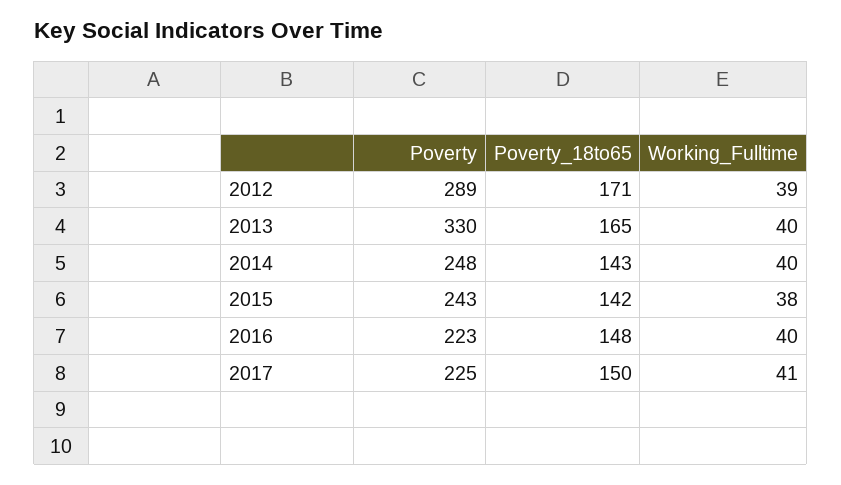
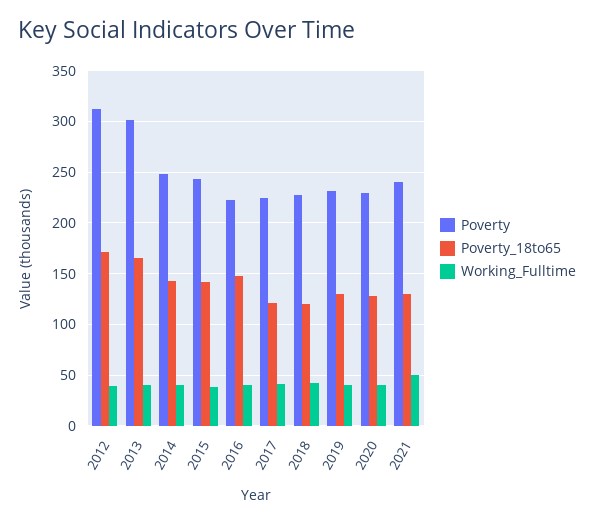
Poverty, 2012: 289 -> 310
Poverty, 2013: 330 -> 300
Poverty_18to65, 2017: 150 -> 120
Poverty, 2018: none -> 230
Poverty_18to65, 2018: none -> 120
Working_Fulltime, 2018: none -> 40
Poverty, 2019: none -> 230
Poverty_18to65, 2019: none -> 130
Working_Fulltime, 2019: none -> 40
Poverty, 2020: none -> 230
Poverty_18to65, 2020: none -> 130
Working_Fulltime, 2020: none -> 40
Poverty, 2021: none -> 240
Poverty_18to65, 2021: none -> 130
Working_Fulltime, 2021: none -> 50

